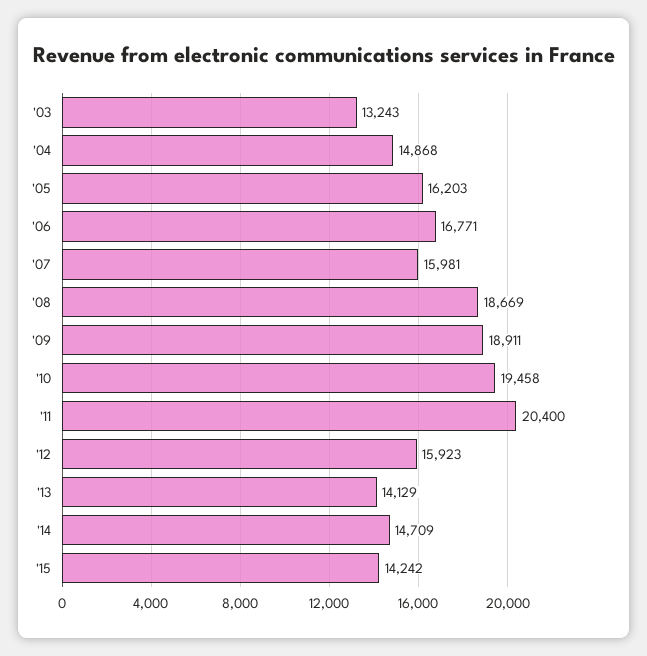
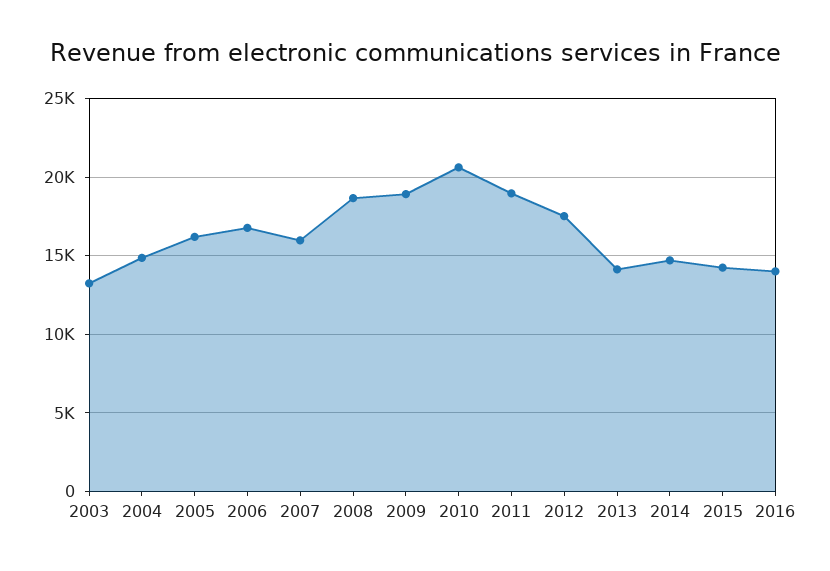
'10: 19458 -> 20500
'11: 20400 -> 19000
'12: 15923 -> 17500
2016: none -> 14000

